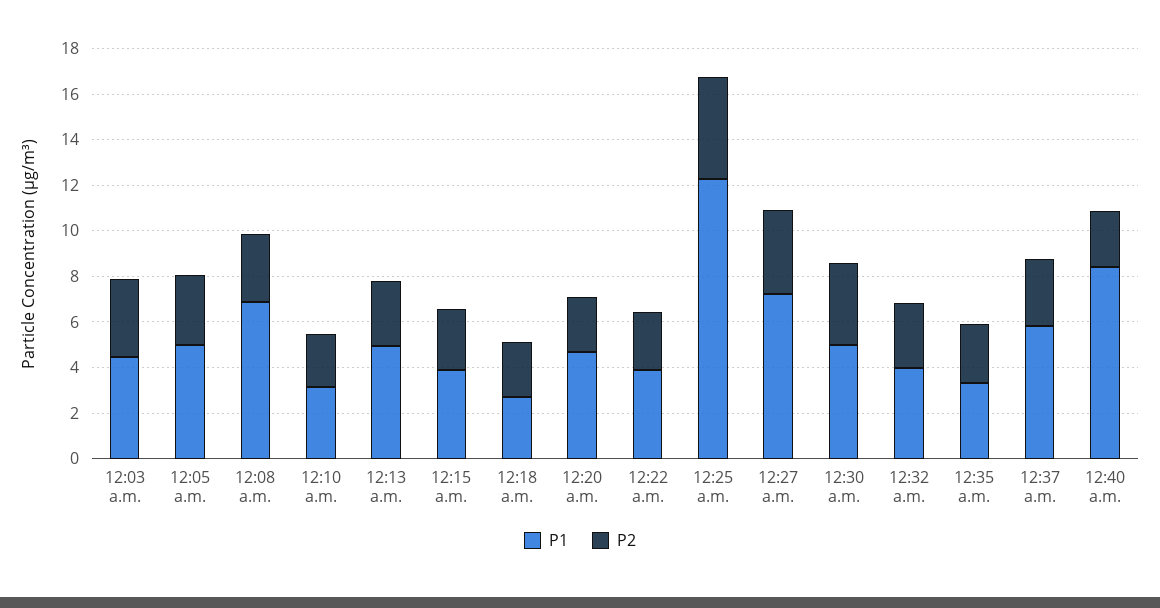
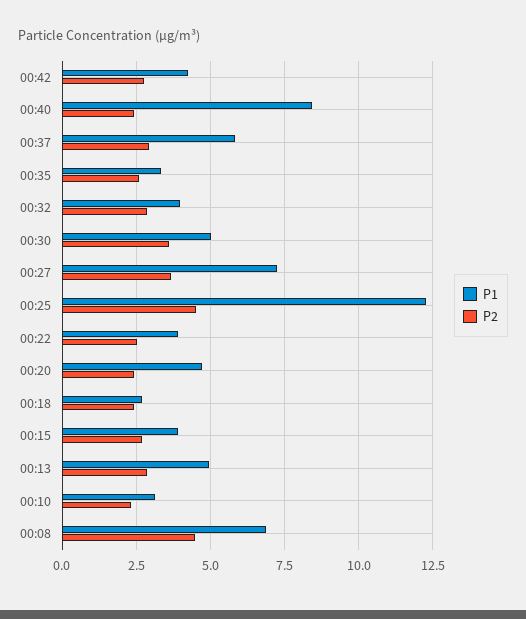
P1, 12:03 a.m.: 4.5 -> none
P2, 12:03 a.m.: 3.5 -> none
P1, 12:05 a.m.: 5 -> none
P2, 12:05 a.m.: 3 -> none
P2, 12:08 a.m.: 3 -> 4.5
P1, 00:42: none -> 4.25
P2, 00:42: none -> 2.75

